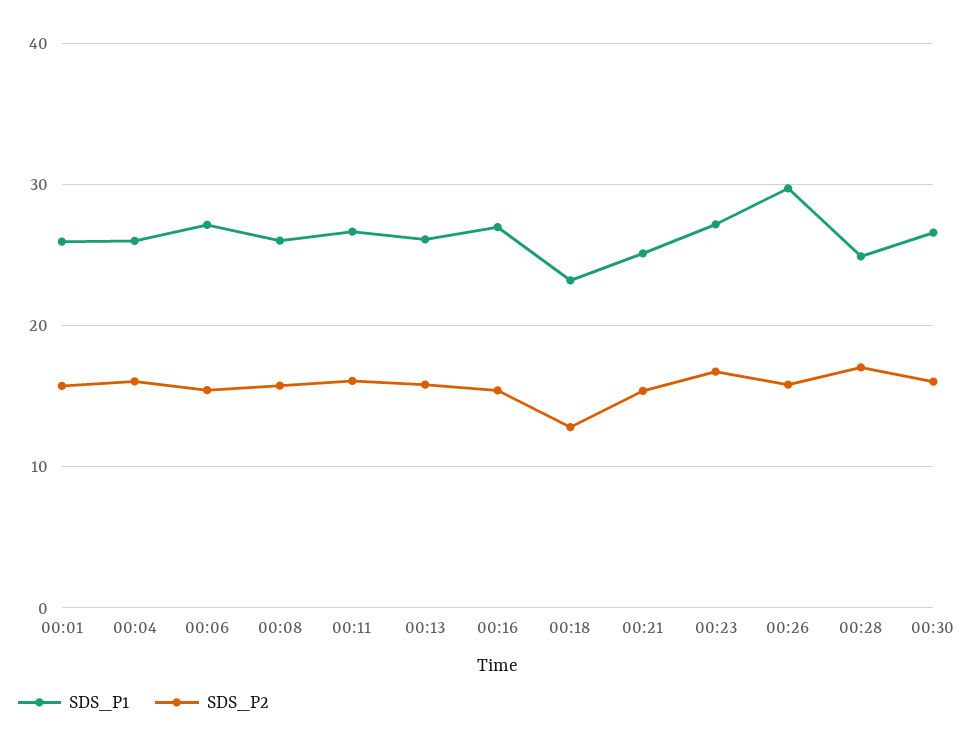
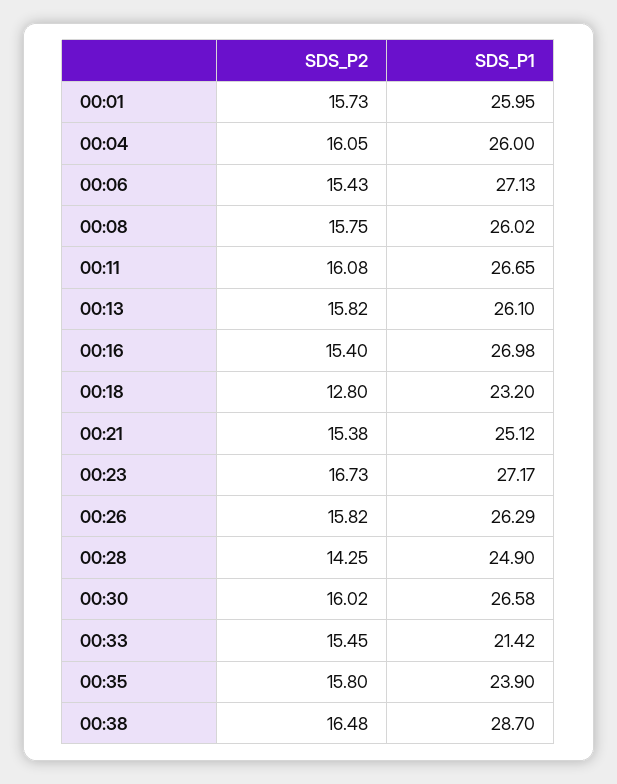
SDS_P1, 00:26: 30 -> 26.29
SDS_P2, 00:28: 17 -> 14.25
SDS_P2, 00:33: none -> 15.45
SDS_P1, 00:33: none -> 21.42
SDS_P2, 00:35: none -> 15.8
SDS_P1, 00:35: none -> 23.9
SDS_P2, 00:38: none -> 16.48
SDS_P1, 00:38: none -> 28.7

